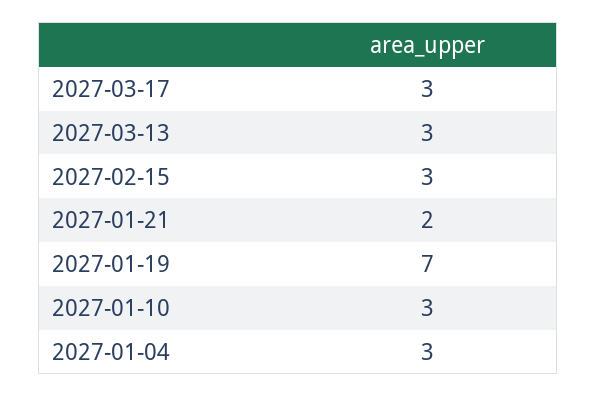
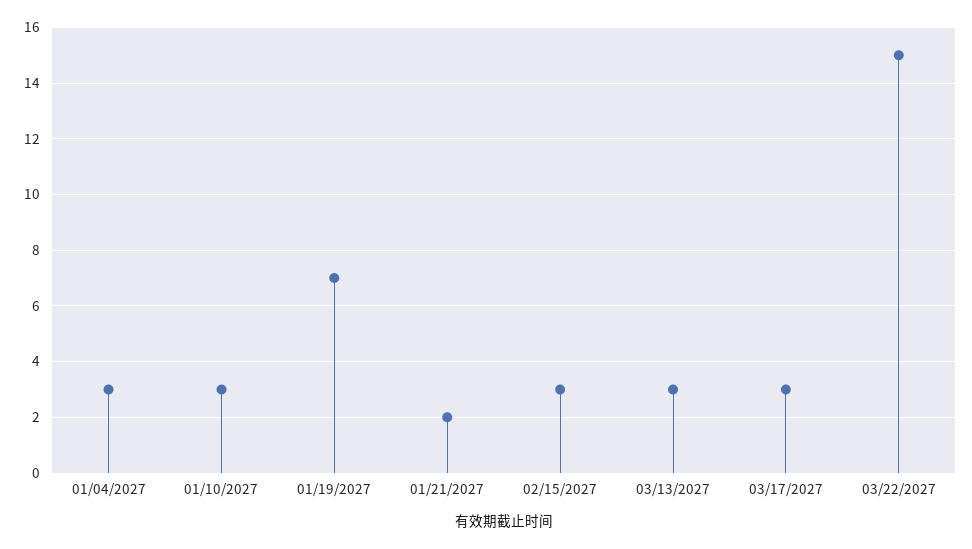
03/22/2027: none -> 15

